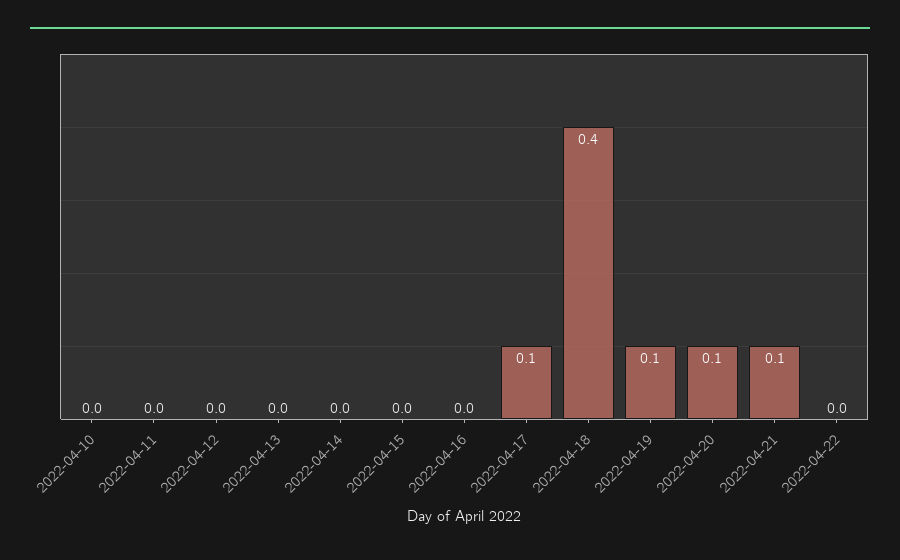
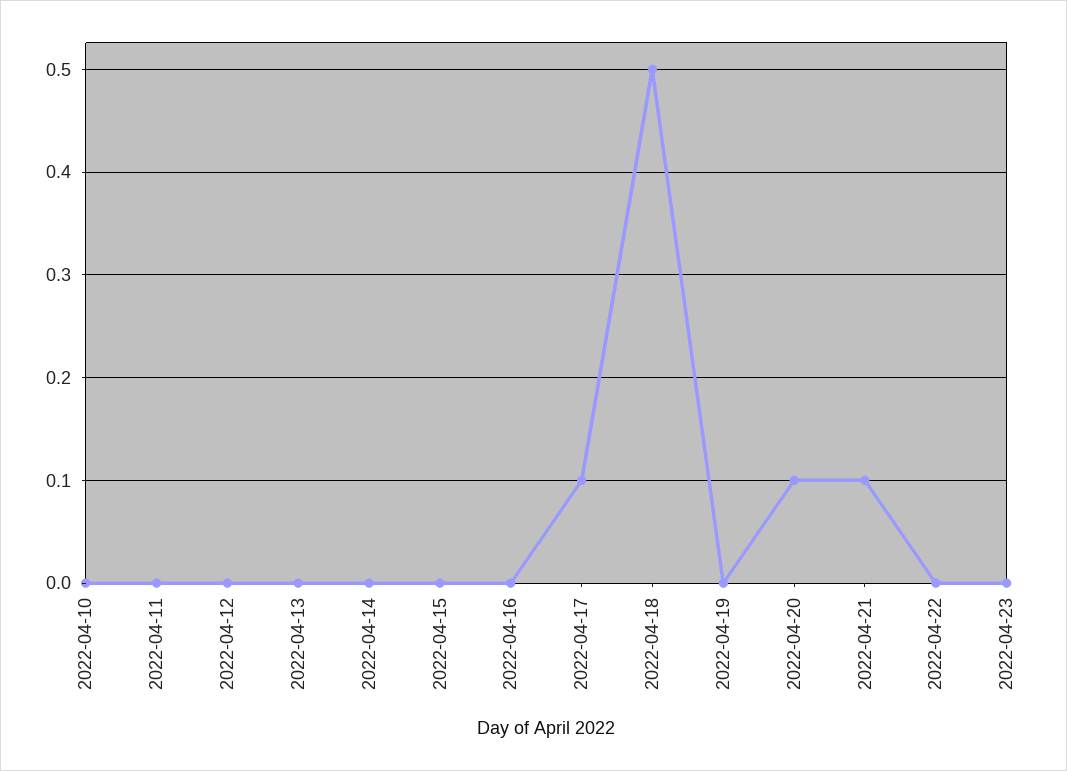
2022-04-18: 0.4 -> 0.5
2022-04-19: 0.1 -> 0
2022-04-23: none -> 0

